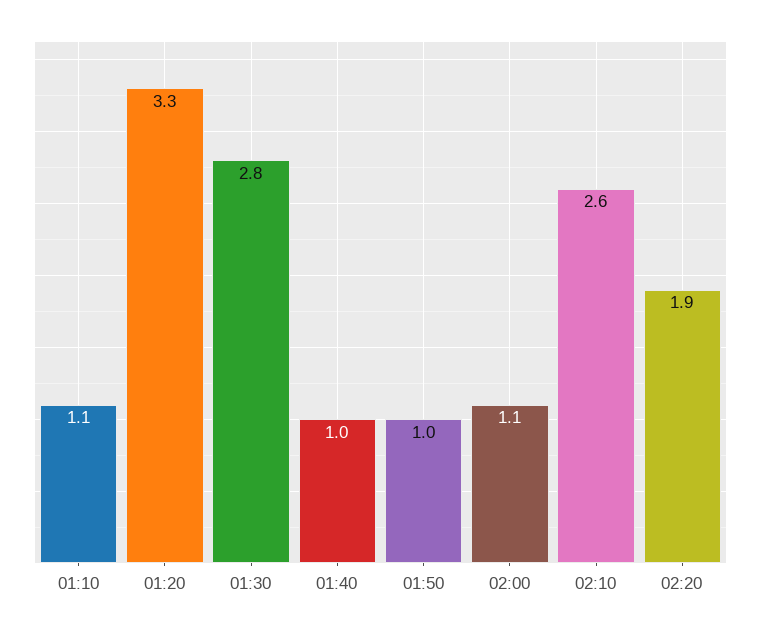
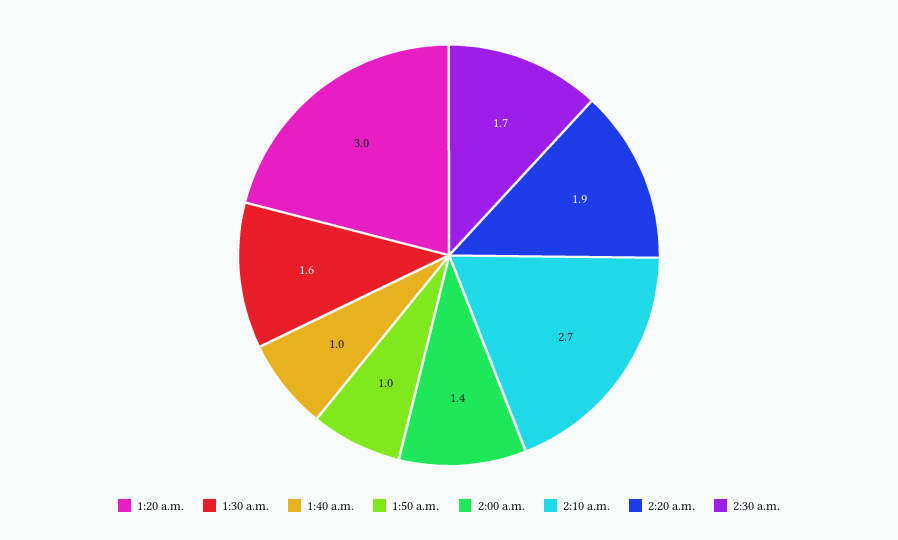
01:10: 1.1 -> none
01:20: 3.3 -> 3
01:30: 2.8 -> 1.6
02:00: 1.1 -> 1.4
02:10: 2.6 -> 2.7
2:30 a.m.: none -> 1.7

